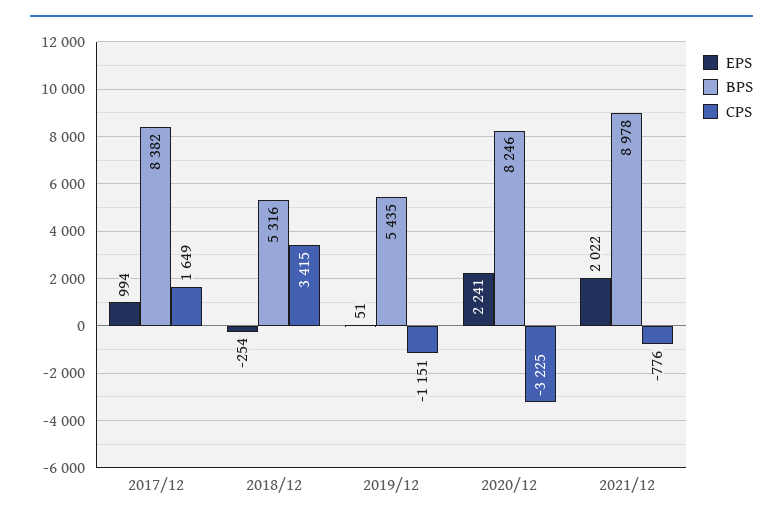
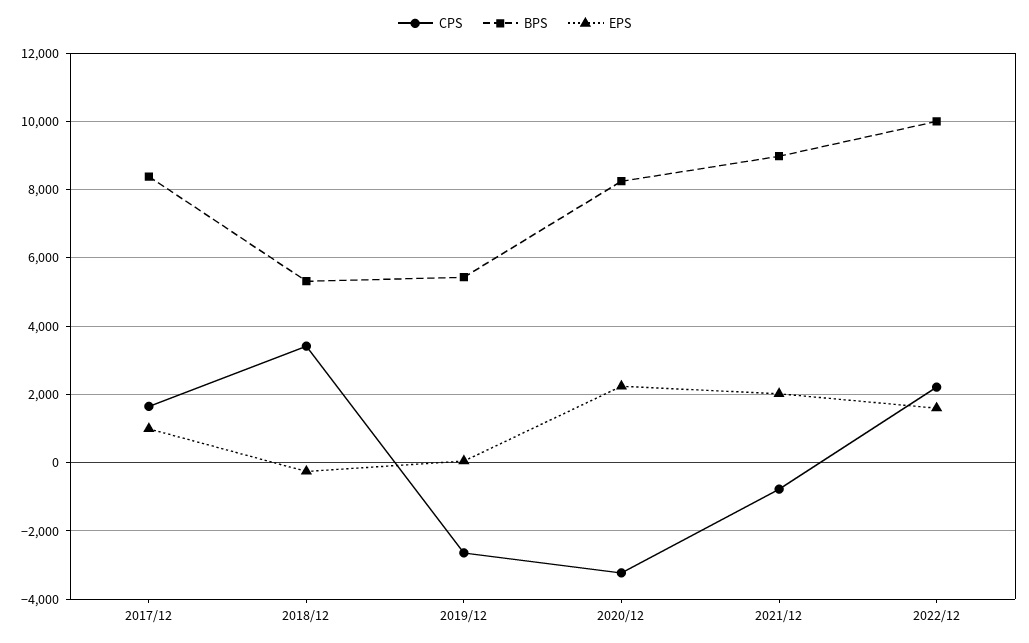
CPS, 2019/12: -1151 -> -2600
CPS, 2022/12: none -> 2200
BPS, 2022/12: none -> 10000
EPS, 2022/12: none -> 1600

